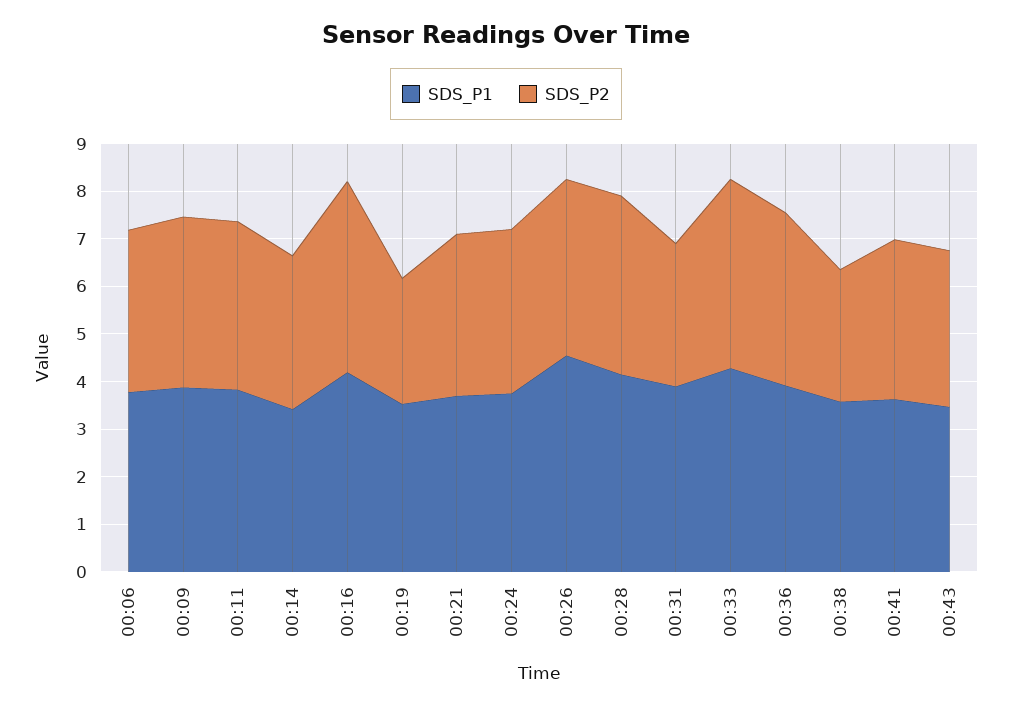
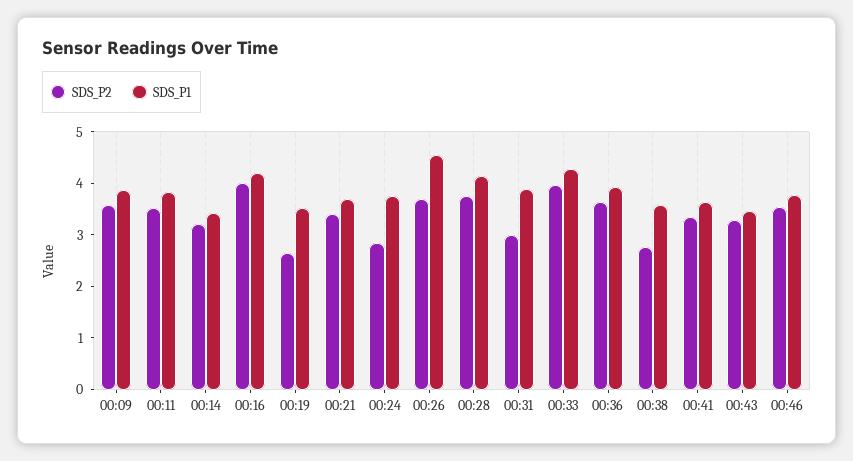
SDS_P1, 00:06: 3.8 -> none
SDS_P2, 00:06: 3.4 -> none
SDS_P2, 00:24: 3.4 -> 2.8
SDS_P2, 00:46: none -> 3.6
SDS_P1, 00:46: none -> 3.8

